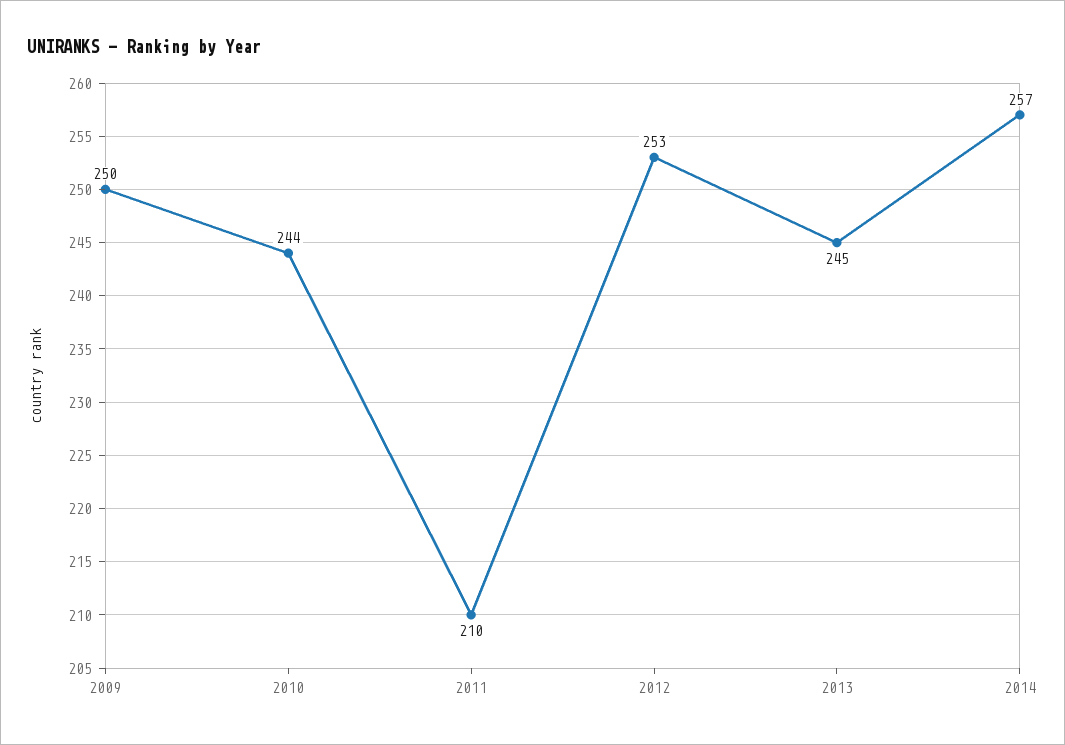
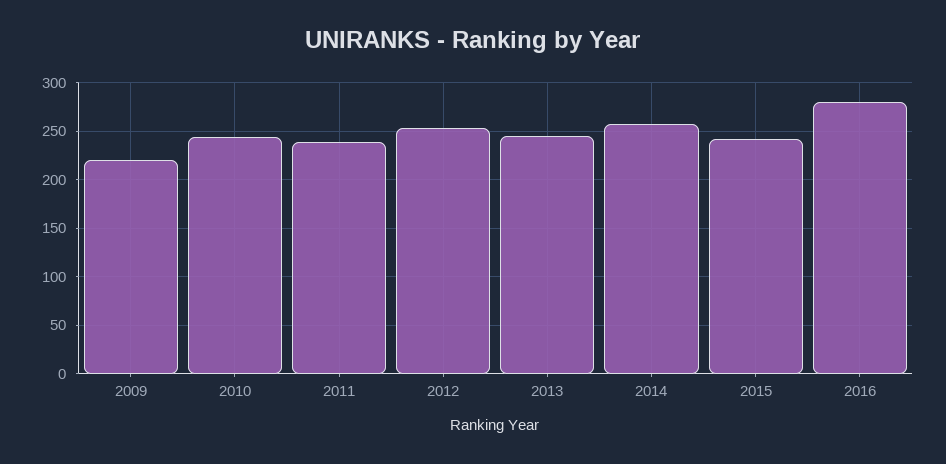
2009: 250 -> 220
2011: 210 -> 240
2015: none -> 240
2016: none -> 280

